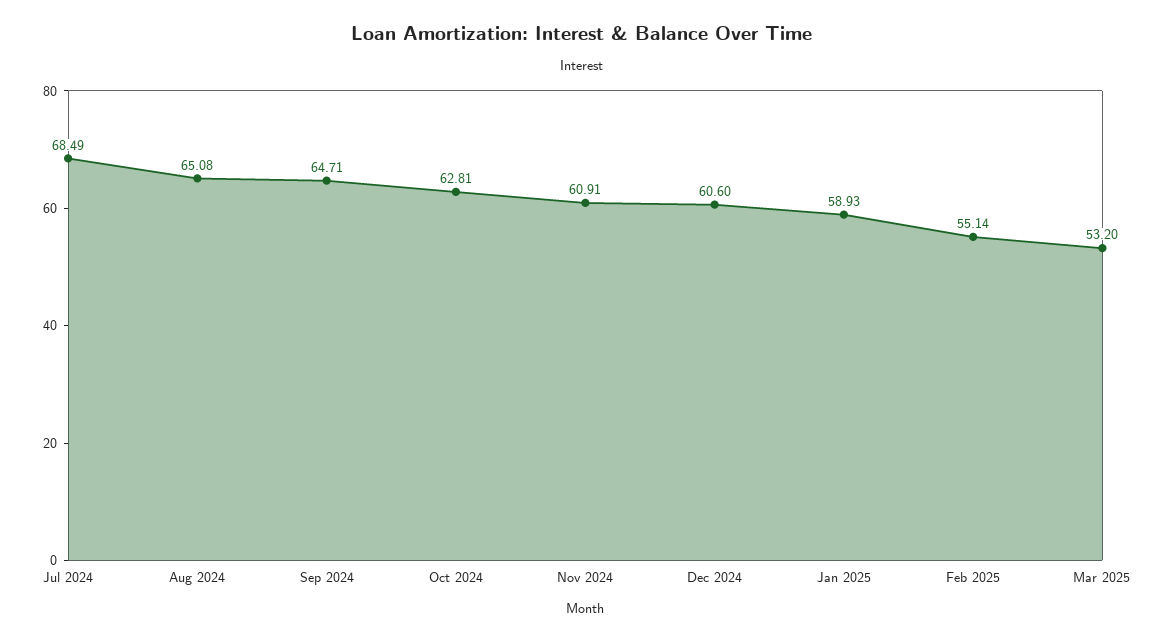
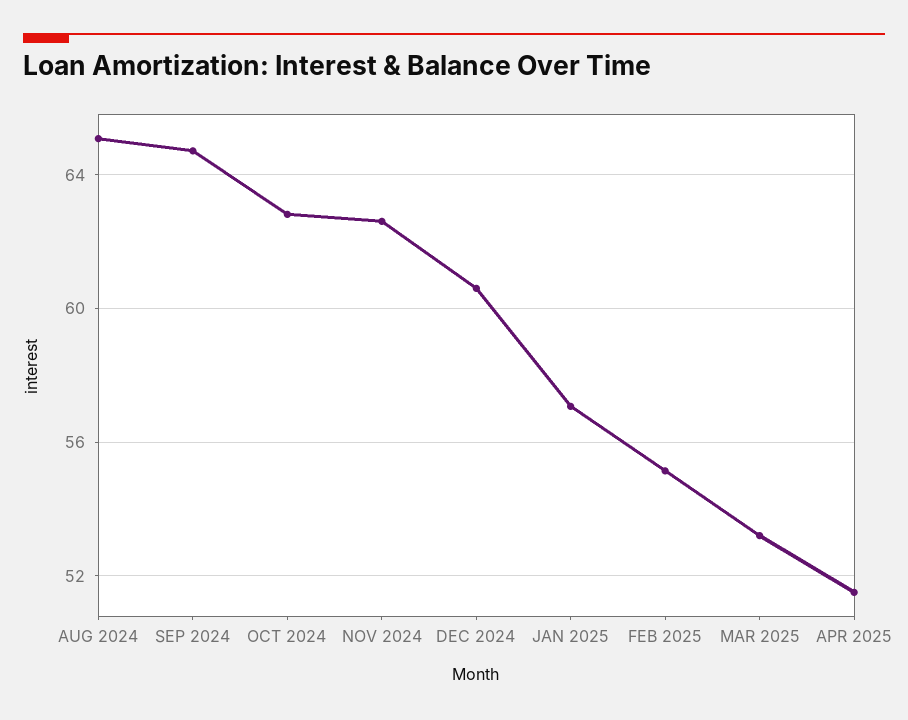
Jul 2024: 68.49 -> none
Nov 2024: 60.91 -> 62.5
Jan 2025: 58.93 -> 57
APR 2025: none -> 51.5

